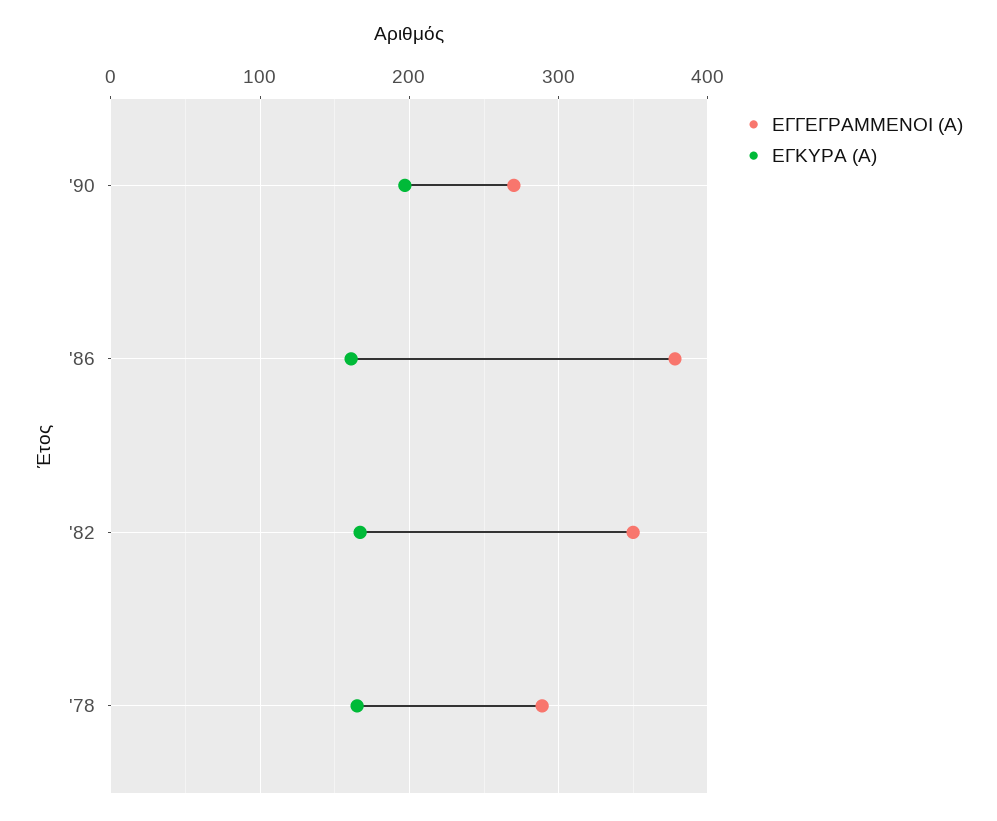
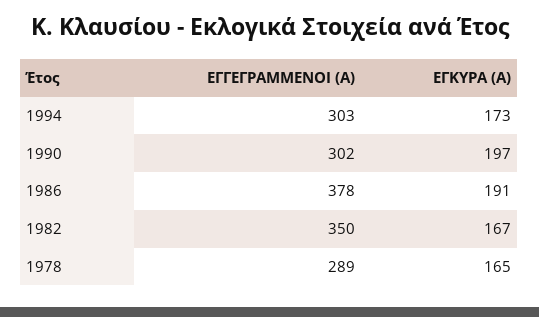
ΕΓΓΕΓΡΑΜΜΕΝΟΙ (Α), '90: 270 -> 302
ΕΓΚΥΡΑ (Α), '86: 160 -> 191
ΕΓΓΕΓΡΑΜΜΕΝΟΙ (Α), 1994: none -> 303
ΕΓΚΥΡΑ (Α), 1994: none -> 173

